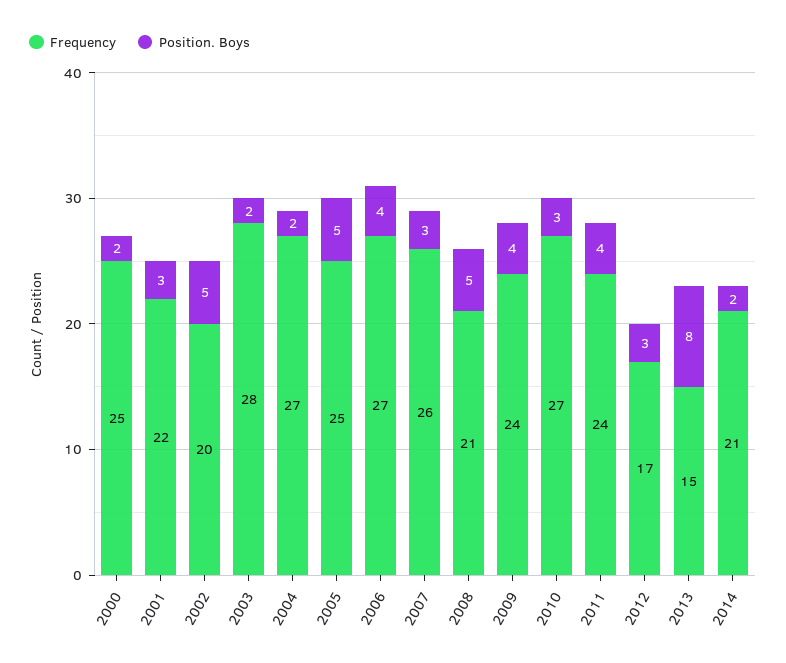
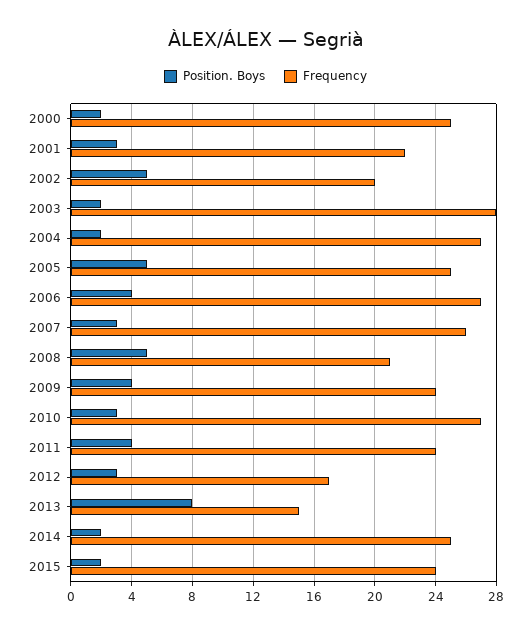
Frequency, 2014: 21 -> 25
Position. Boys, 2015: none -> 2
Frequency, 2015: none -> 24

